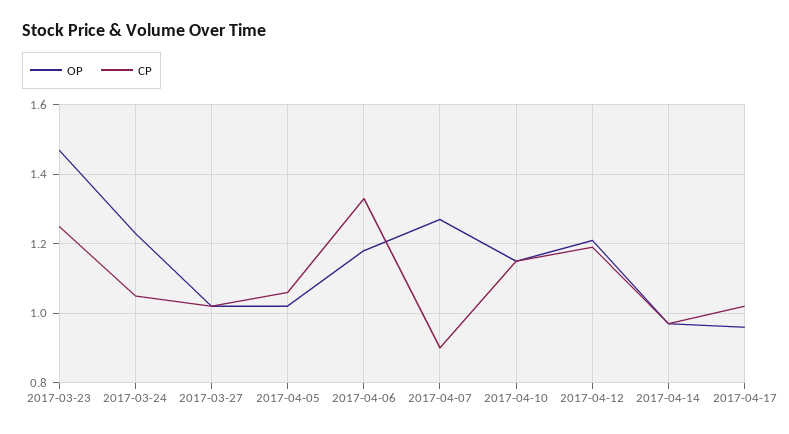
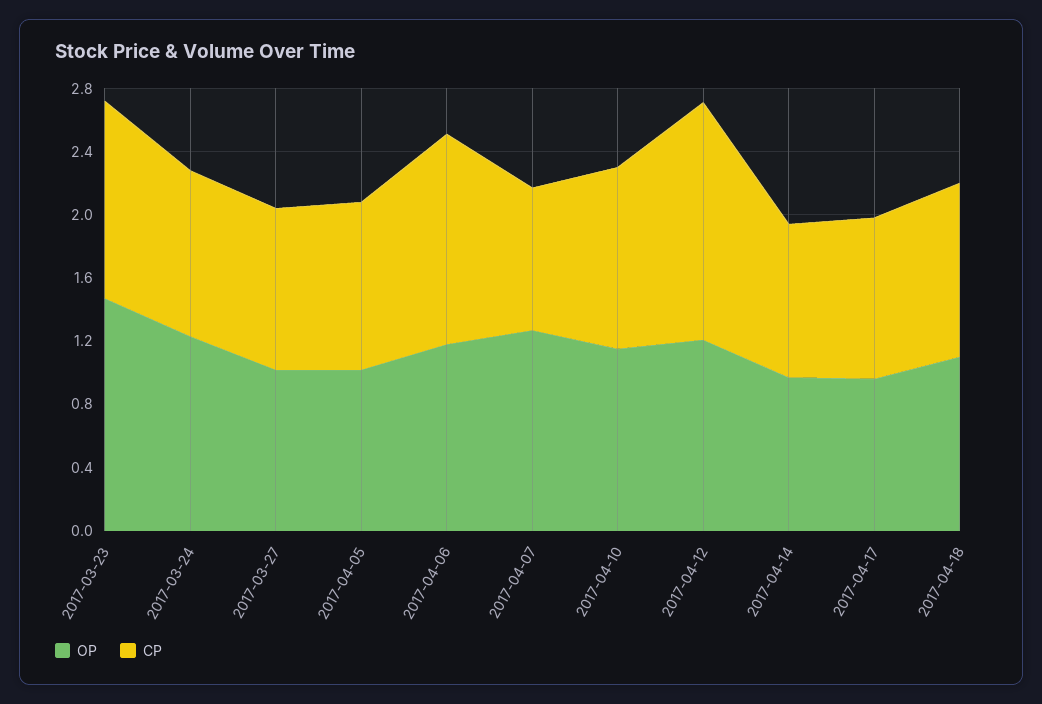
CP, 2017-04-12: 1.2 -> 1.5
OP, 2017-04-18: none -> 1.1
CP, 2017-04-18: none -> 1.1

